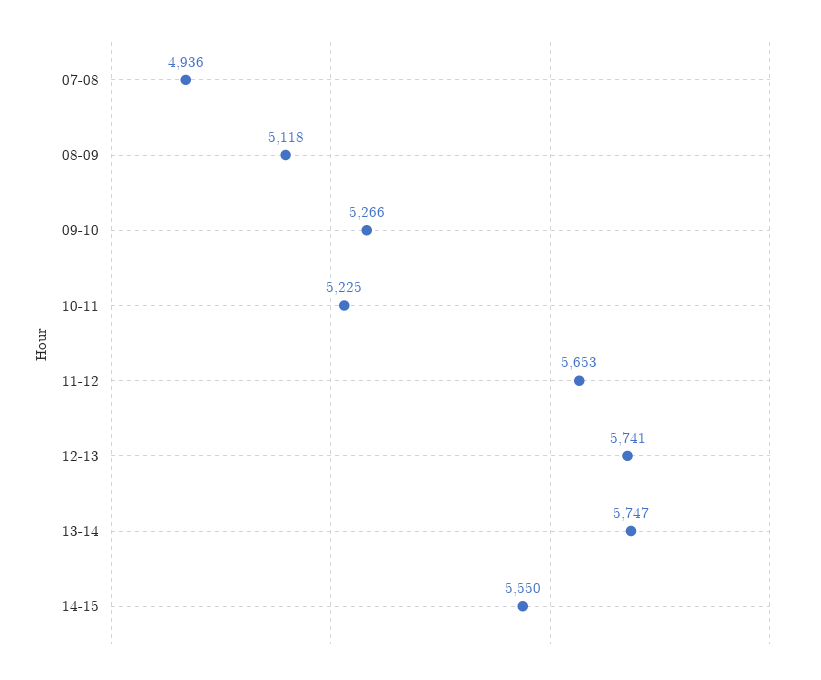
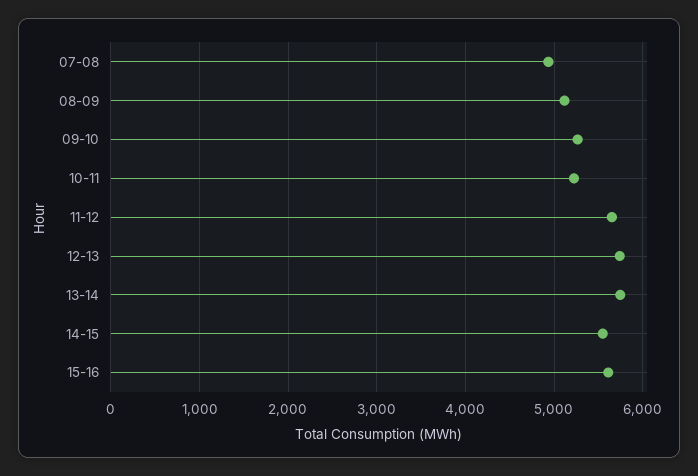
15-16: none -> 5600

